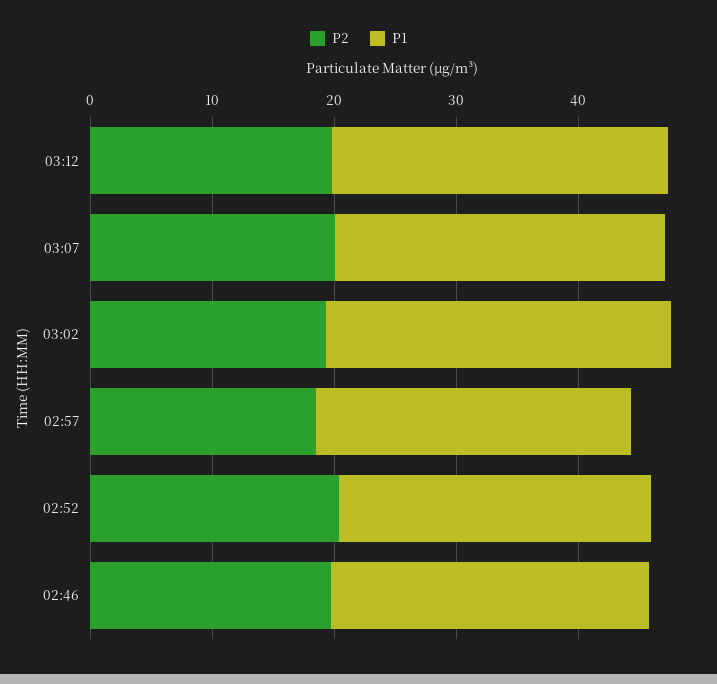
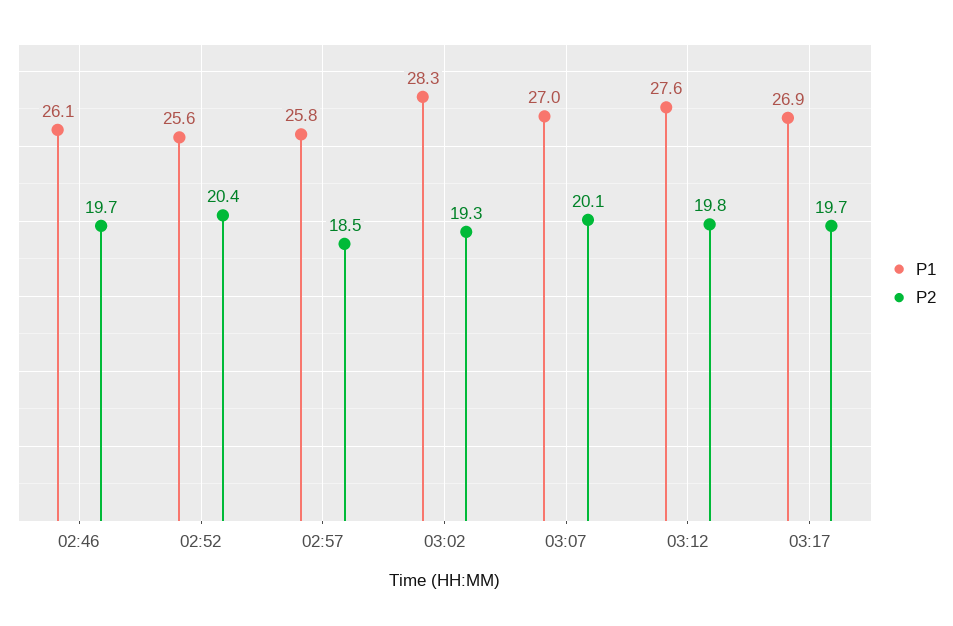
P1, 03:17: none -> 26.9
P2, 03:17: none -> 19.7

